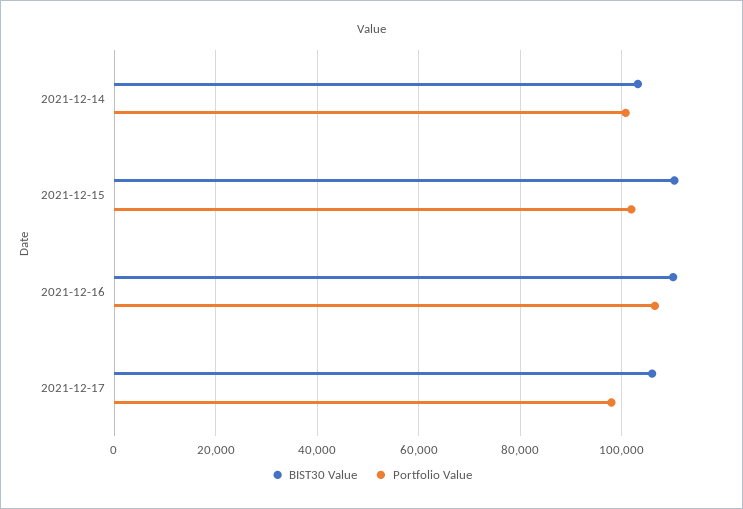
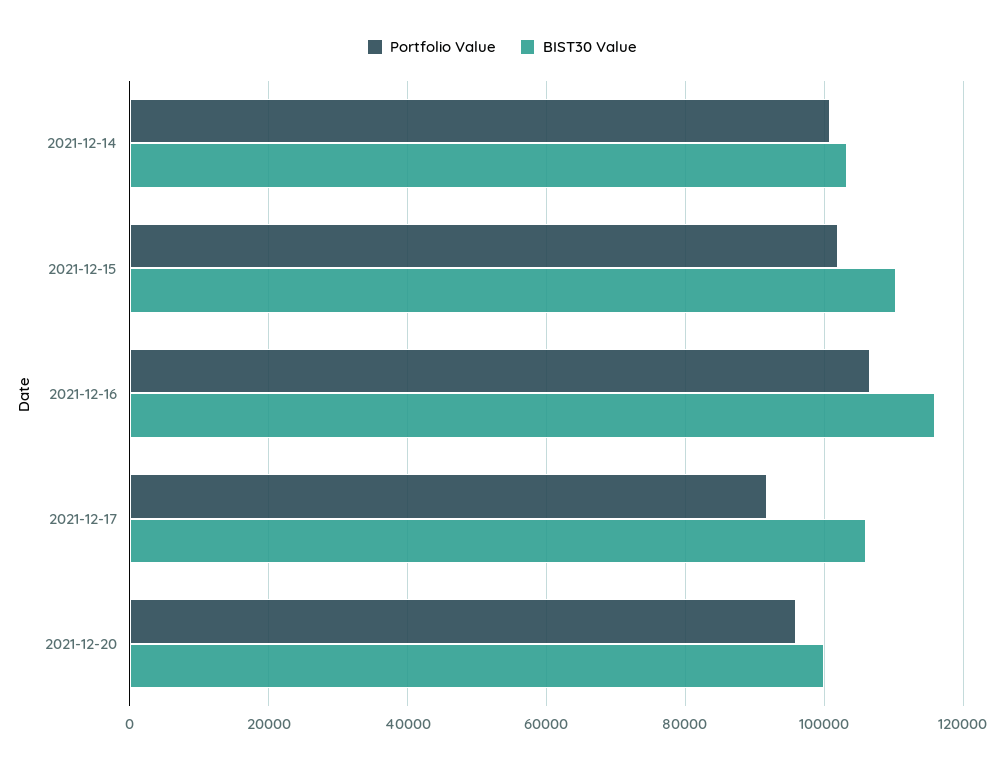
BIST30 Value, 2021-12-16: 110000 -> 116000
Portfolio Value, 2021-12-17: 98000 -> 92000
Portfolio Value, 2021-12-20: none -> 96000
BIST30 Value, 2021-12-20: none -> 100000

